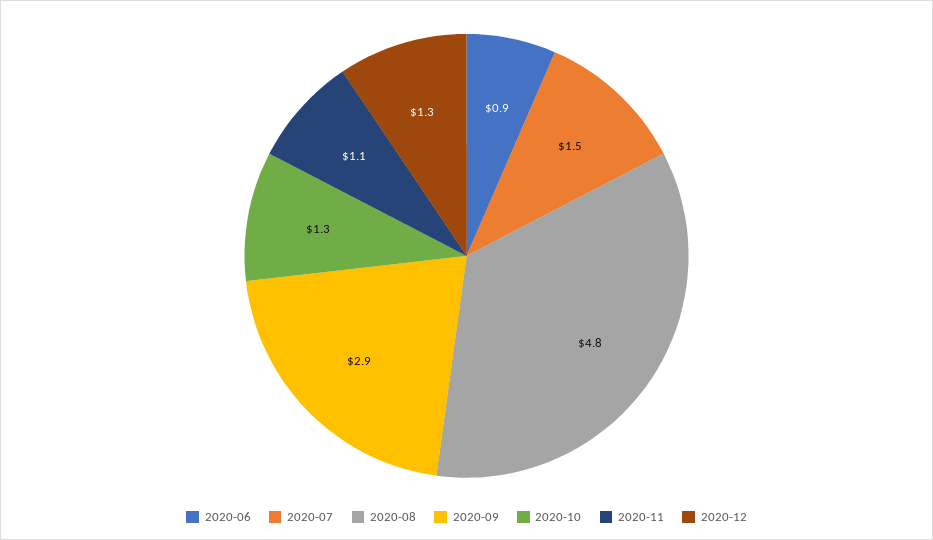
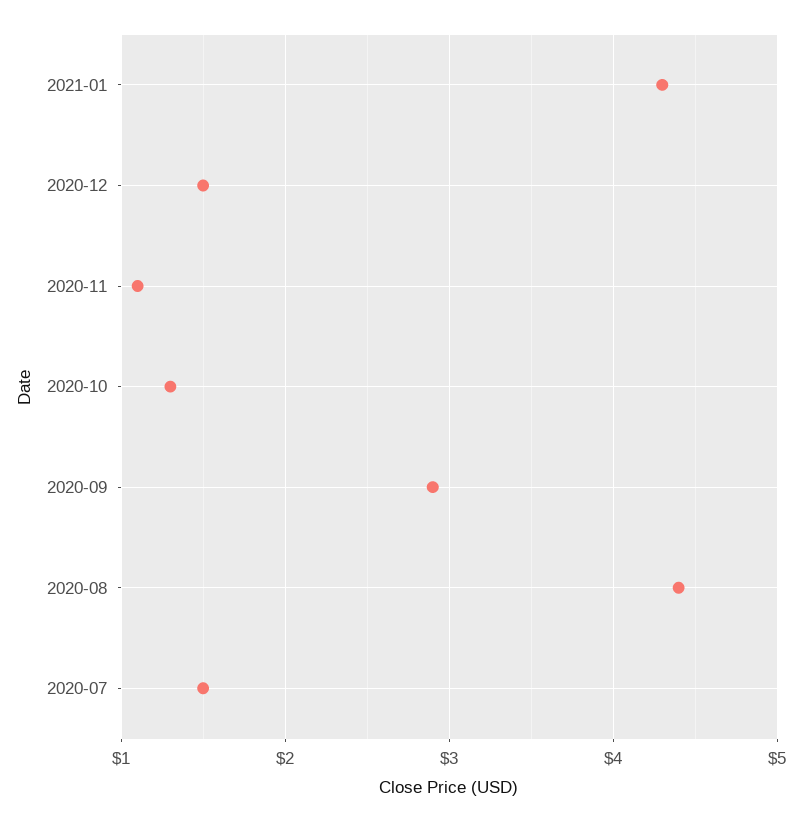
2020-06: 0.9 -> none
2020-08: 4.8 -> 4.4
2020-12: 1.3 -> 1.5
2021-01: none -> 4.3

